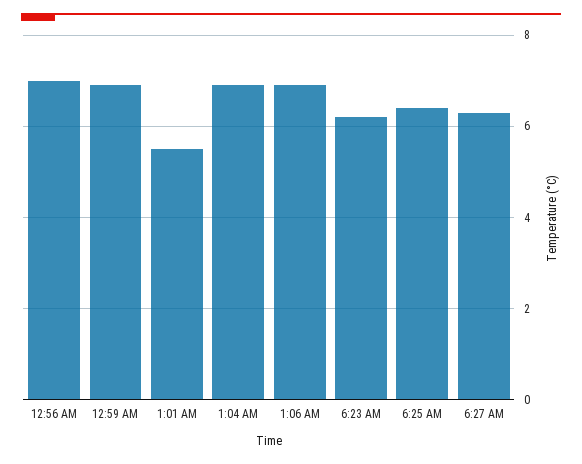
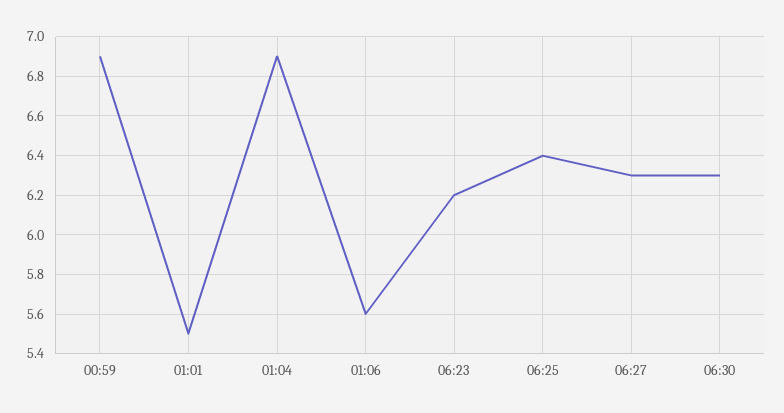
12:56 AM: 7 -> none
1:06 AM: 7 -> 5.6
06:30: none -> 6.3

